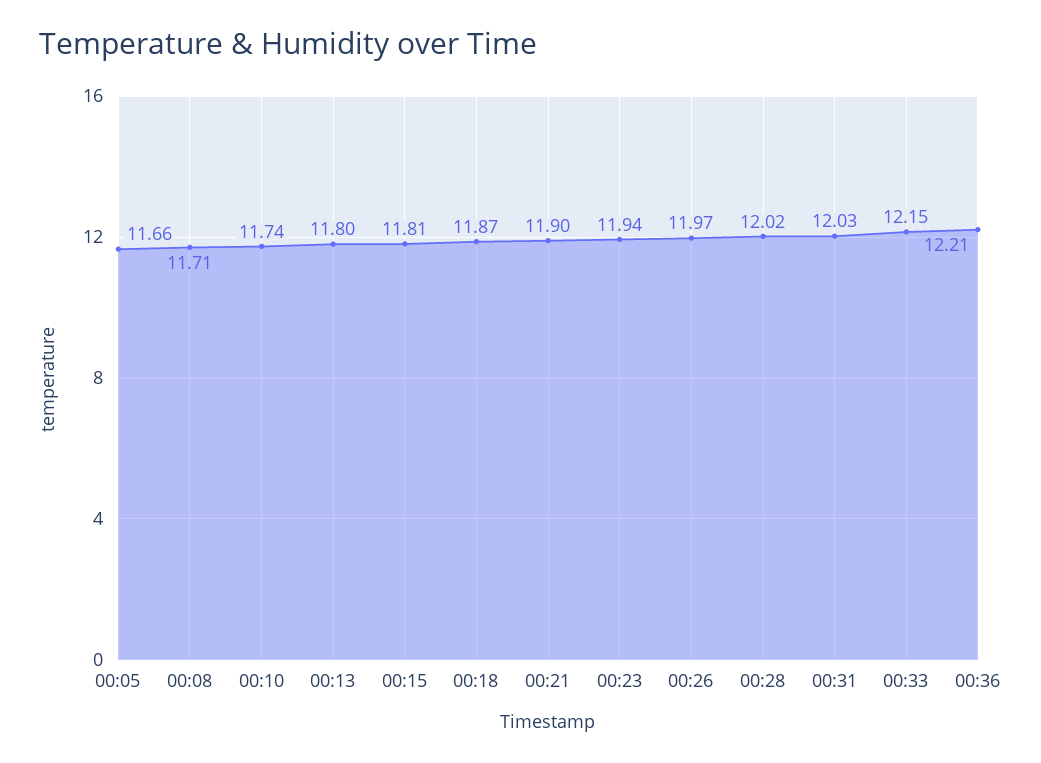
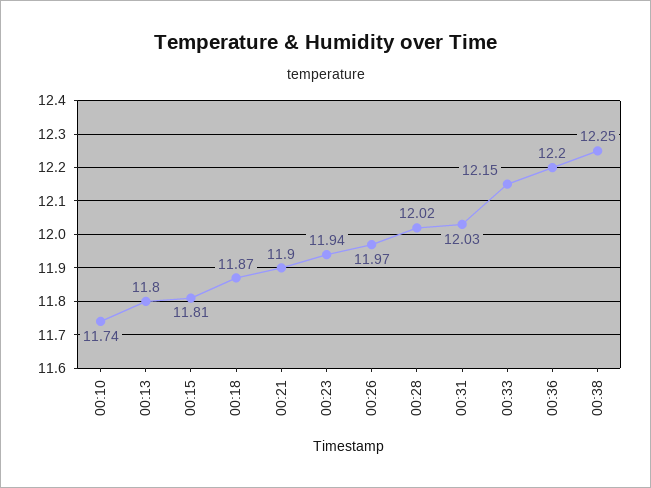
00:05: 11.66 -> none
00:08: 11.71 -> none
00:36: 12.21 -> 12.2
00:38: none -> 12.25

